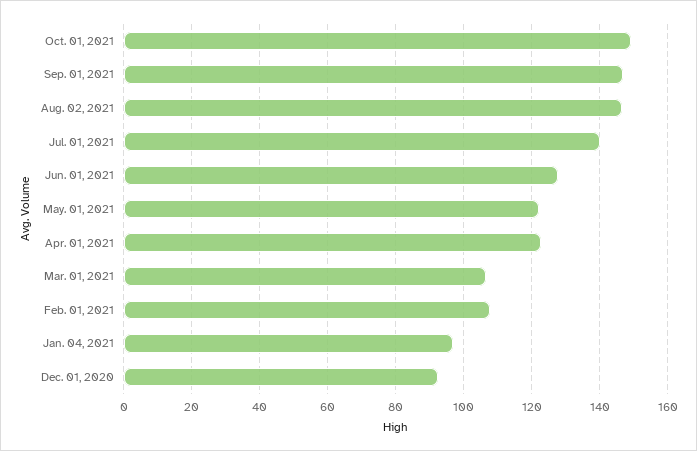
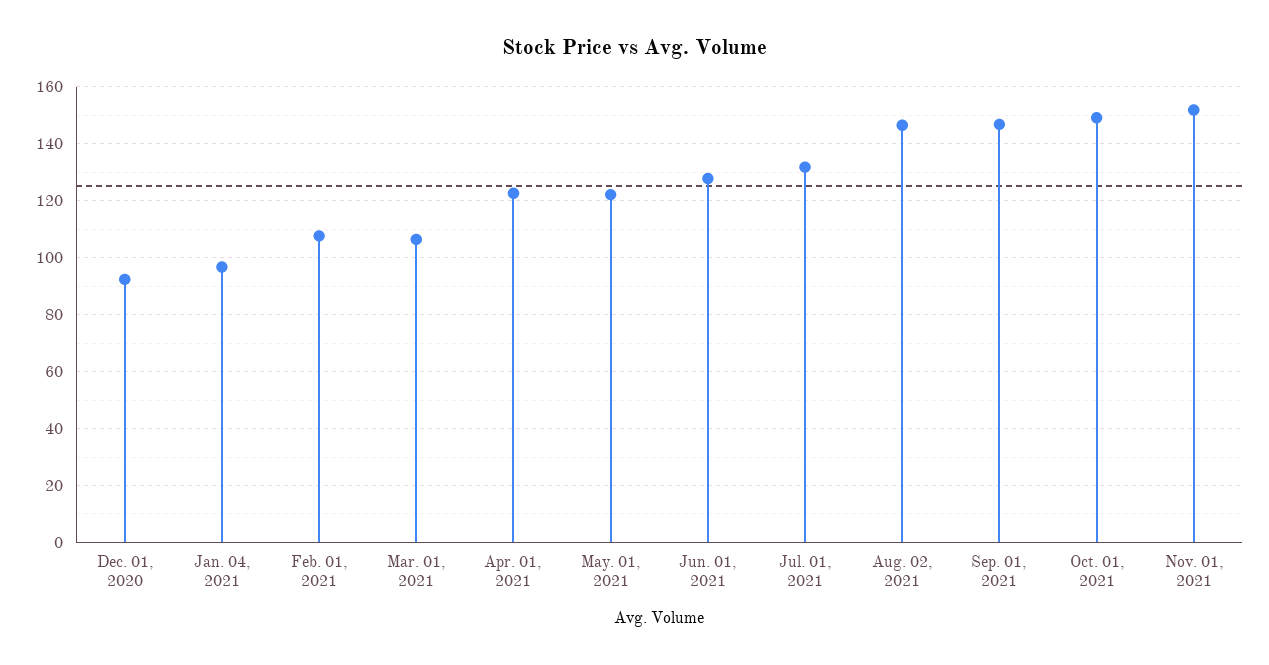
Jul. 01, 2021: 140 -> 132.5
Nov. 01, 2021: none -> 152.5

